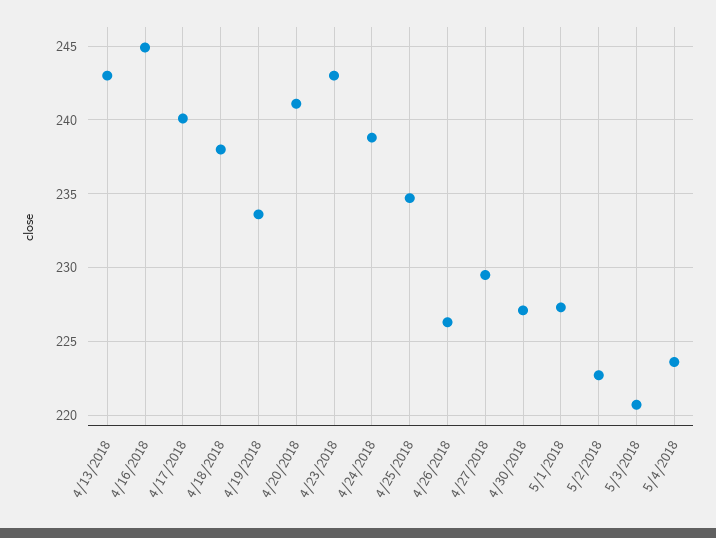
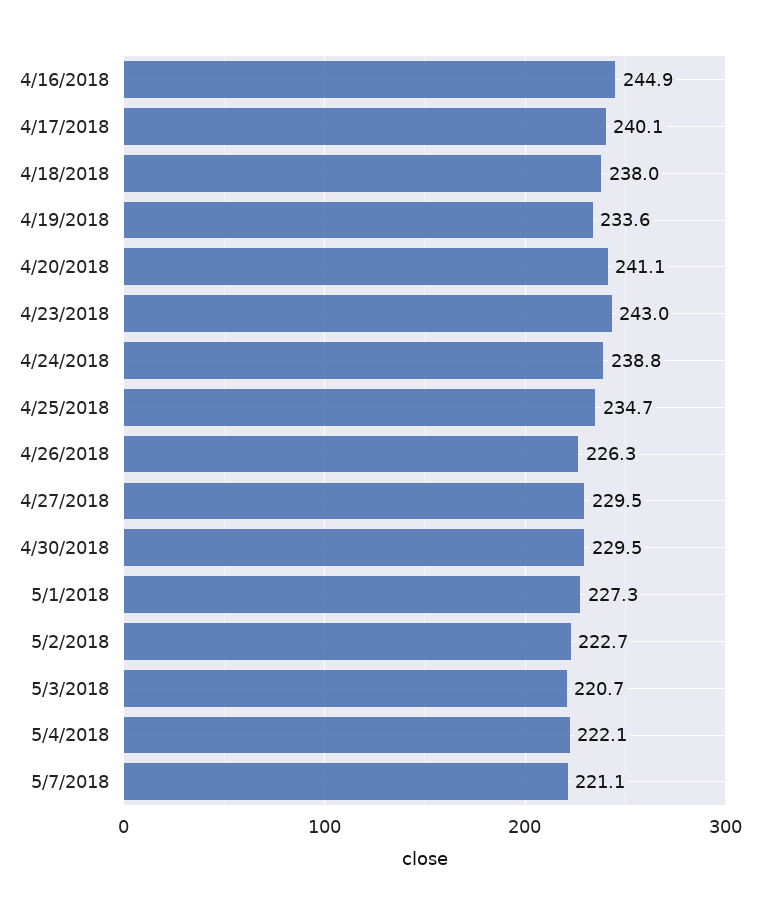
4/13/2018: 243 -> none
4/30/2018: 227 -> 229.5
5/4/2018: 223.5 -> 222.1
5/7/2018: none -> 221.1

